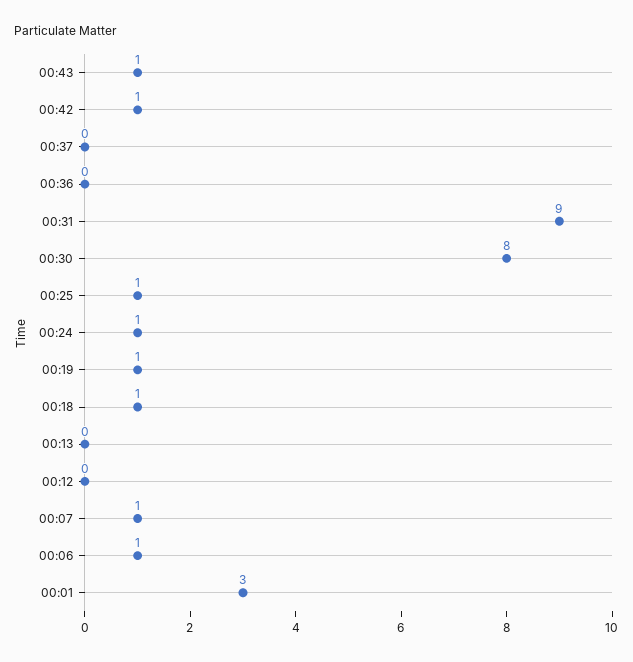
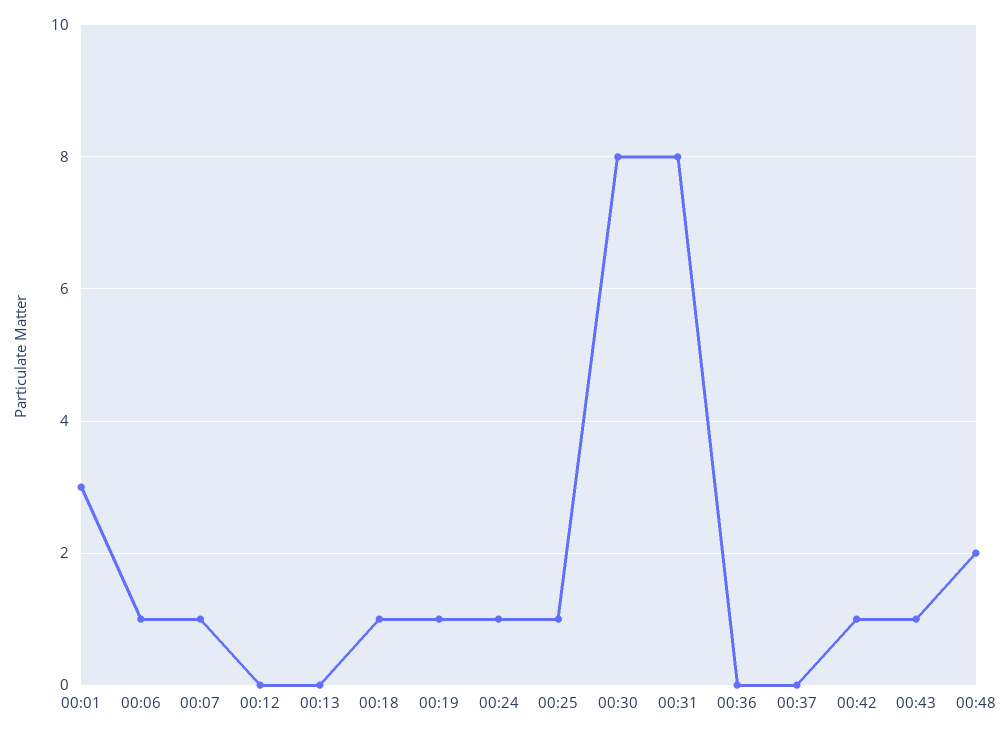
00:31: 9 -> 8
00:48: none -> 2

